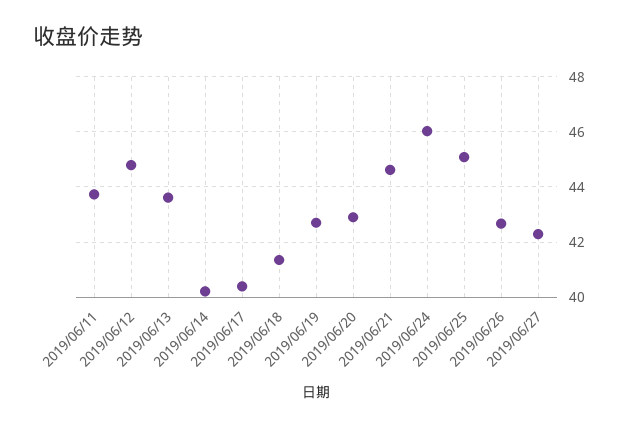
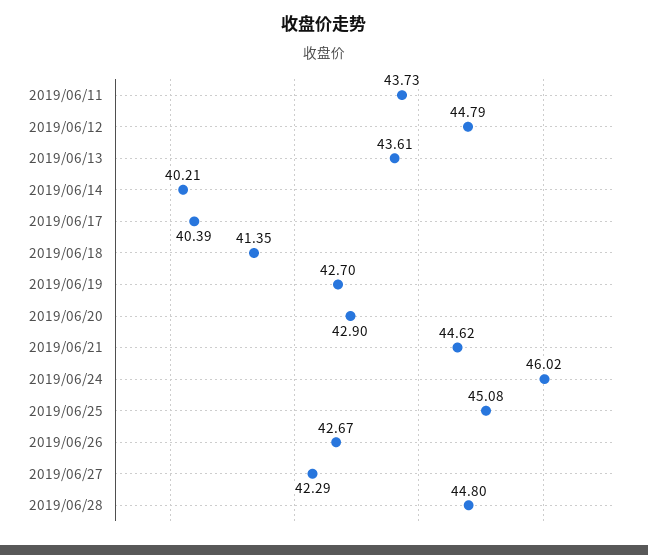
2019/06/28: none -> 44.8

